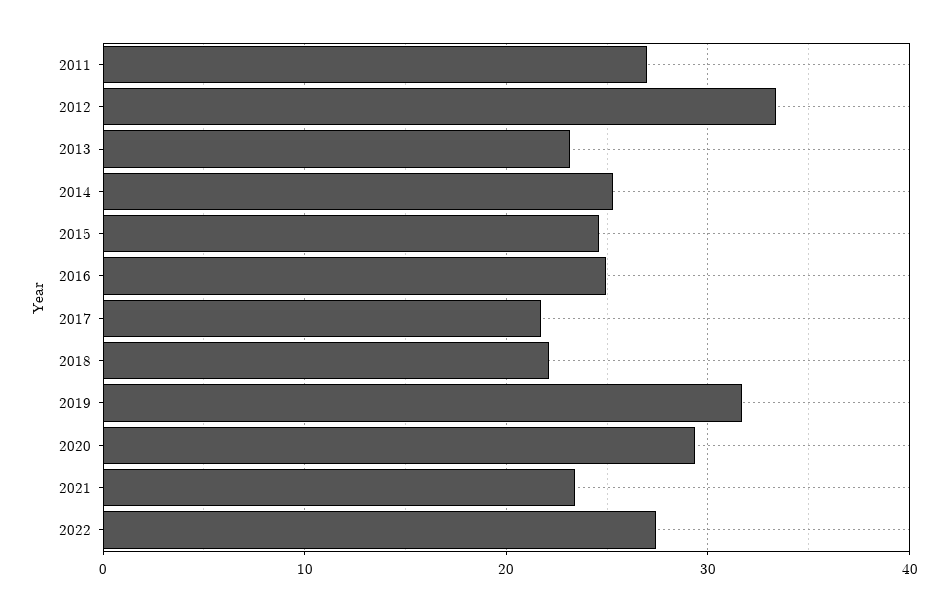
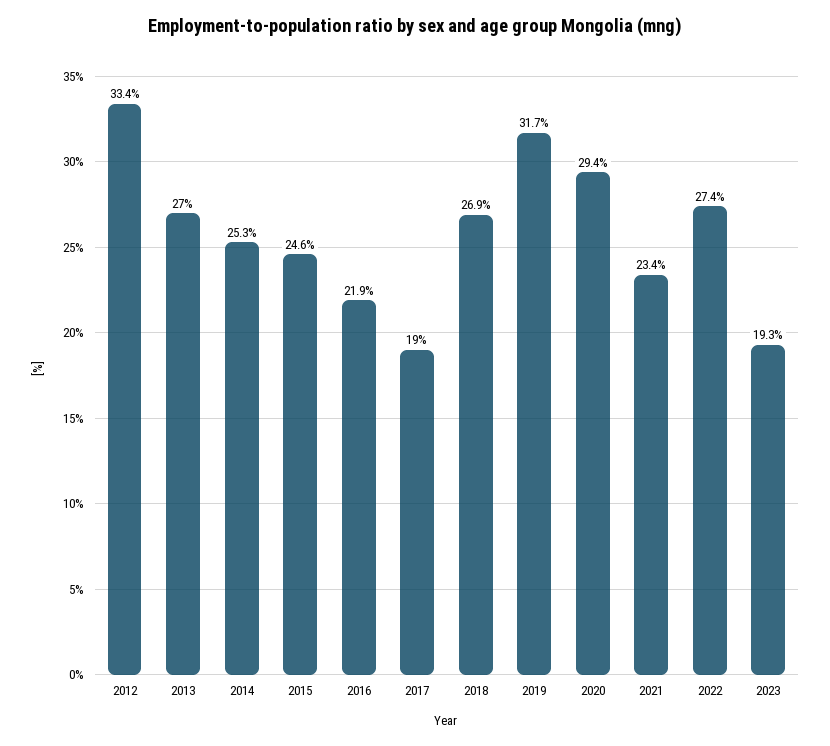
2011: 27 -> none
2013: 23 -> 27
2016: 25 -> 21.9
2017: 22 -> 19
2018: 22 -> 26.9
2023: none -> 19.3

